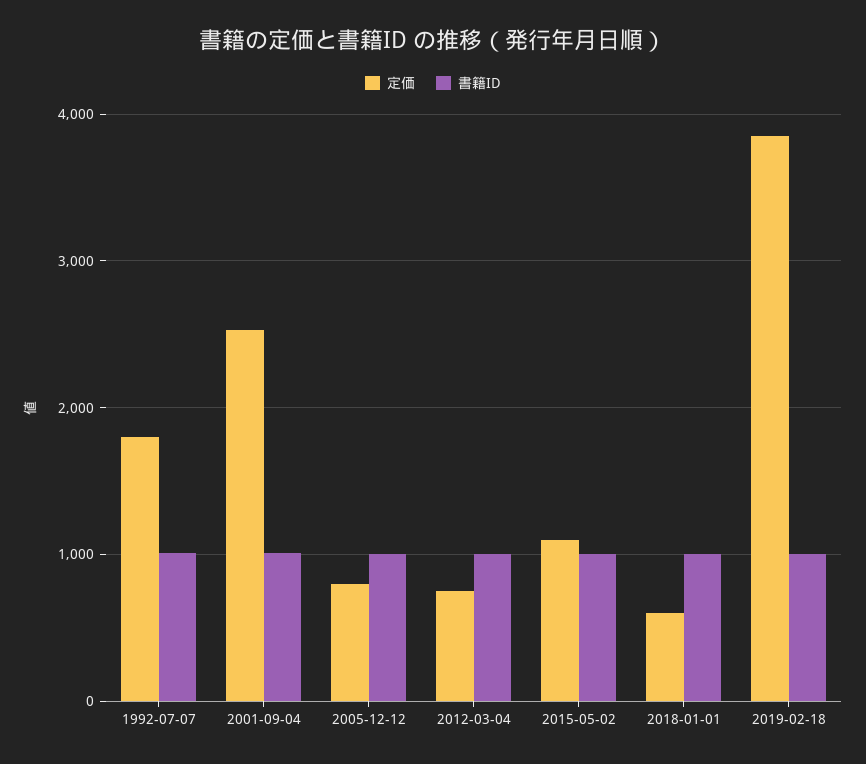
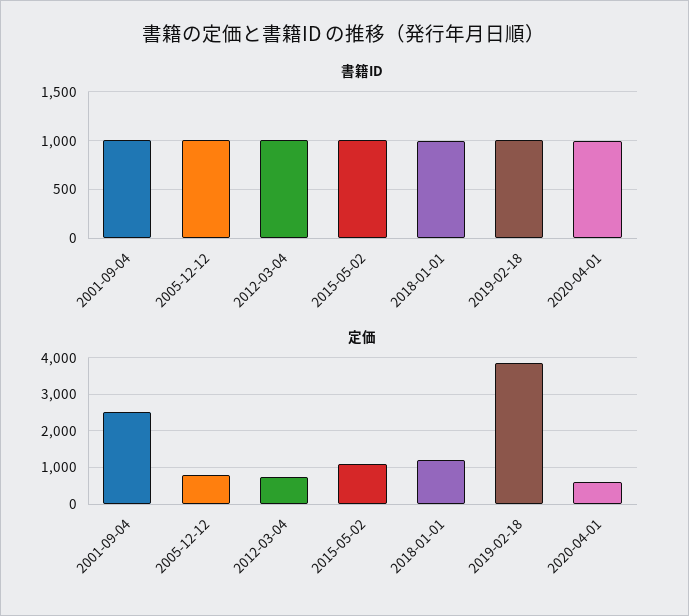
定価, 1992-07-07: 1800 -> none
書籍ID, 1992-07-07: 1000 -> none
定価, 2018-01-01: 600 -> 1200
書籍ID, 2020-04-01: none -> 1000
定価, 2020-04-01: none -> 600

